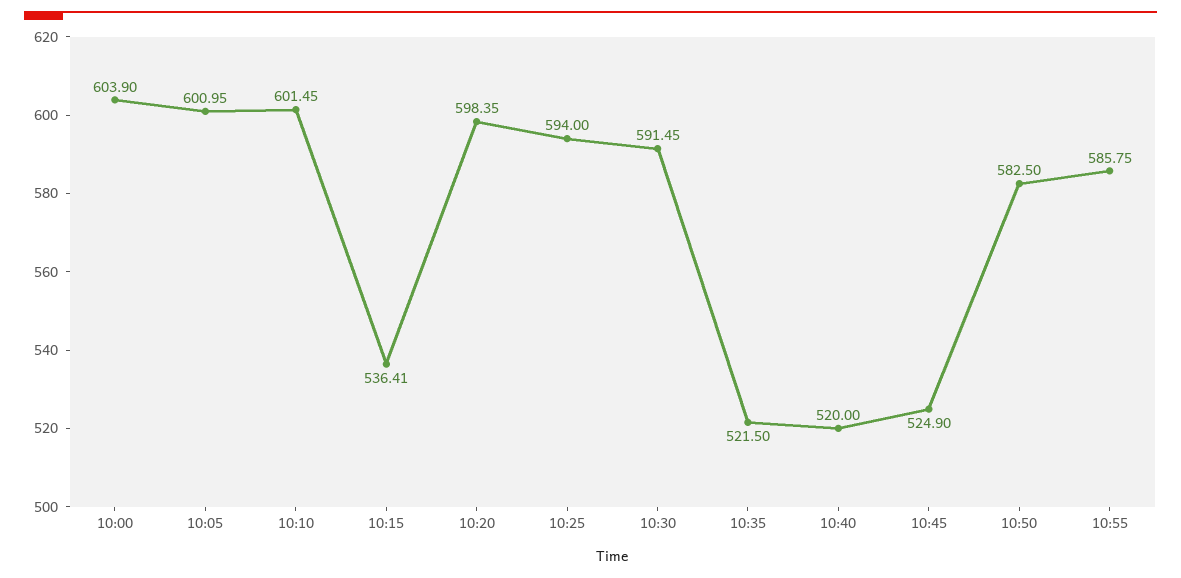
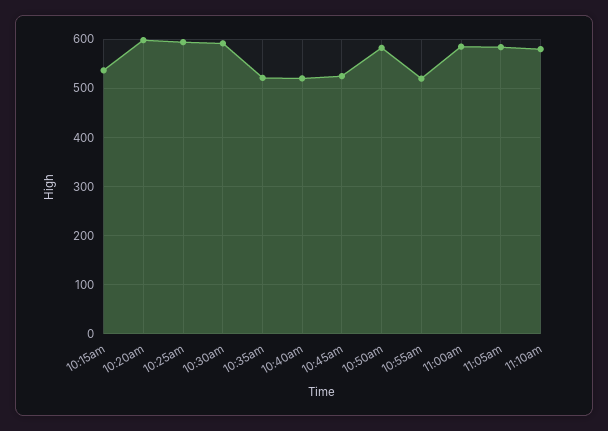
10:00: 603.9 -> none
10:05: 600.95 -> none
10:10: 601.45 -> none
10:55: 585.75 -> 520
11:00am: none -> 580
11:05am: none -> 580
11:10am: none -> 580

